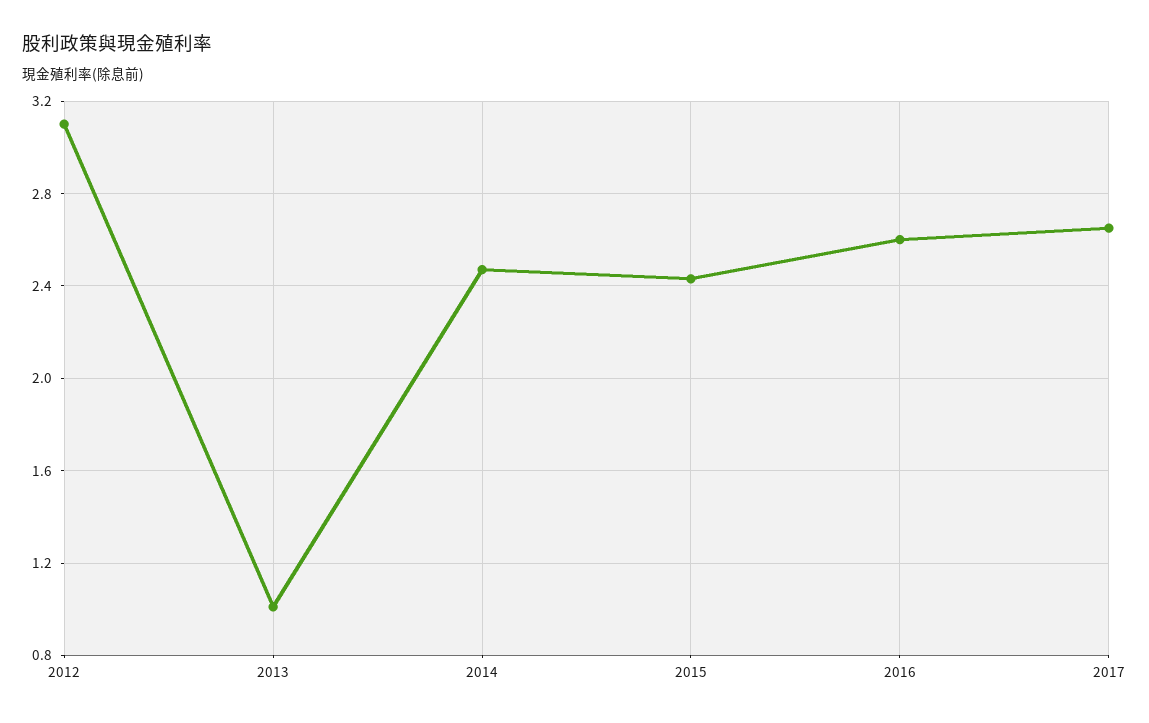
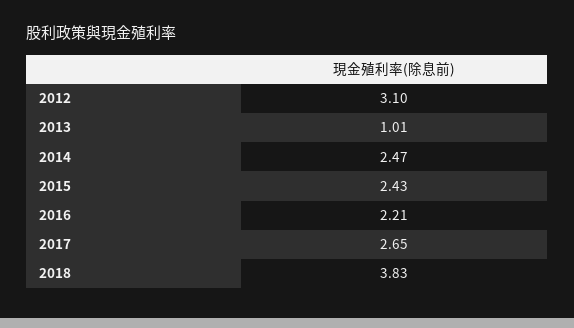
2016: 2.6 -> 2.21
2018: none -> 3.83

